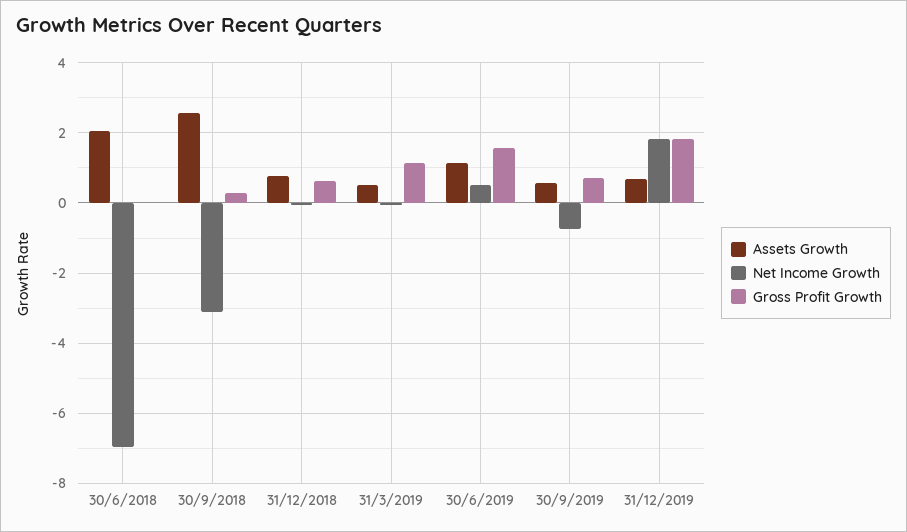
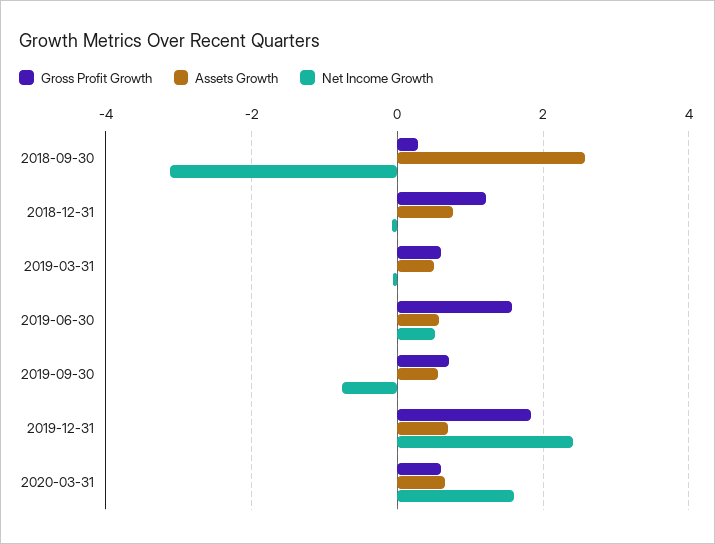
Assets Growth, 30/6/2018: 2 -> none
Net Income Growth, 30/6/2018: -7 -> none
Gross Profit Growth, 30/6/2018: 0 -> none
Gross Profit Growth, 31/12/2018: 0.6 -> 1.2
Gross Profit Growth, 31/3/2019: 1.2 -> 0.6
Assets Growth, 30/6/2019: 1.2 -> 0.6
Net Income Growth, 31/12/2019: 1.8 -> 2.4
Gross Profit Growth, 2020-03-31: none -> 0.6
Assets Growth, 2020-03-31: none -> 0.6
Net Income Growth, 2020-03-31: none -> 1.6

